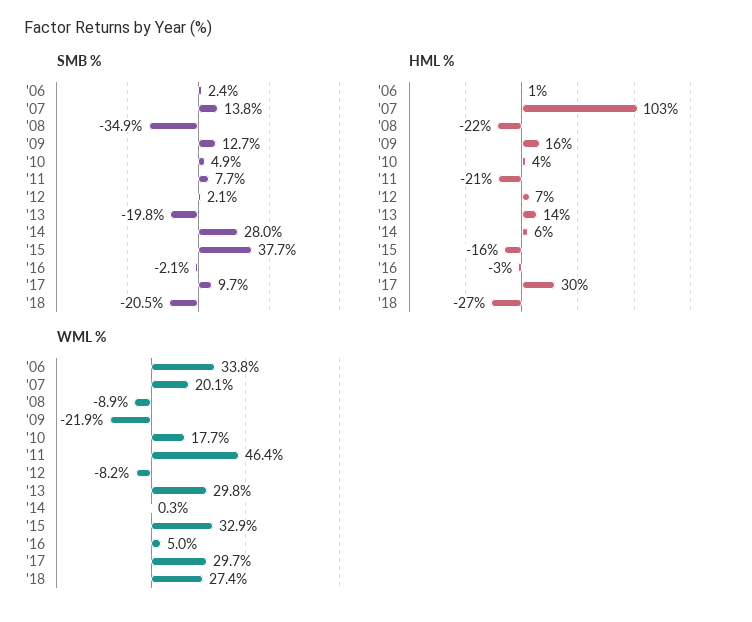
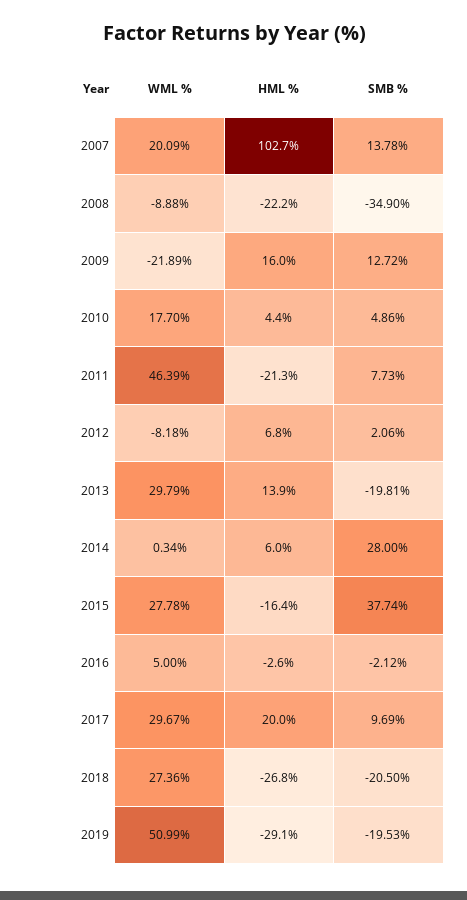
SMB %, '06: 2.4 -> none
HML %, '06: 1 -> none
HML %, '17: 30 -> 20
WML %, '06: 33.8 -> none
WML %, '15: 32.9 -> 27.78
WML %, 2019: none -> 50.99
HML %, 2019: none -> -29.1
SMB %, 2019: none -> -19.53

